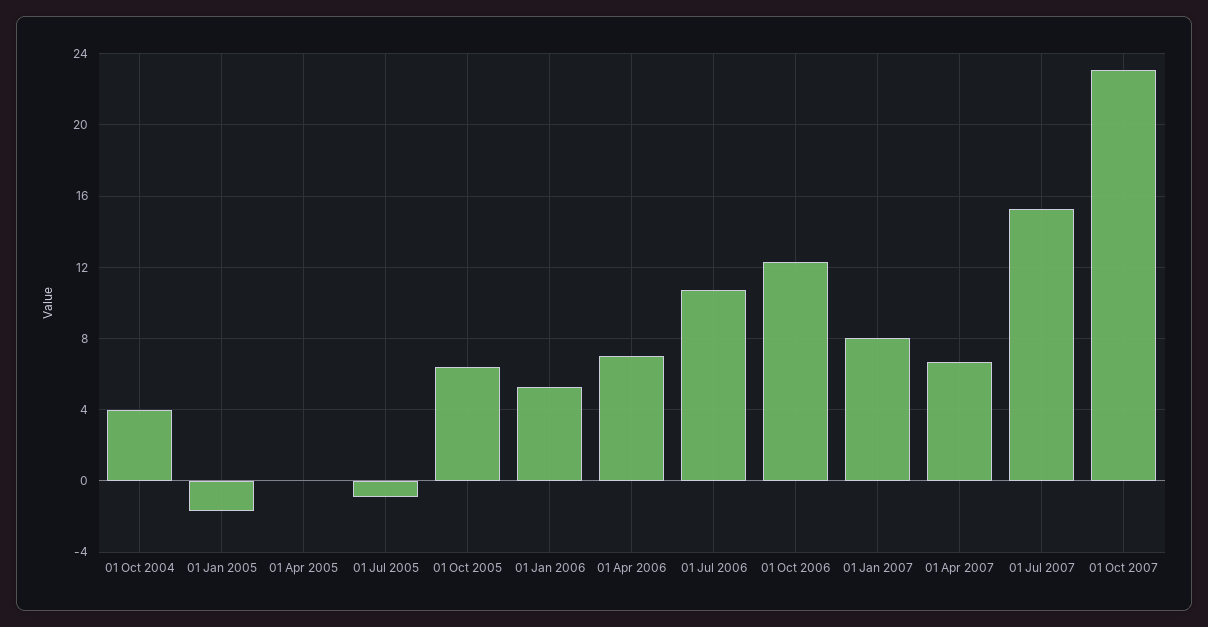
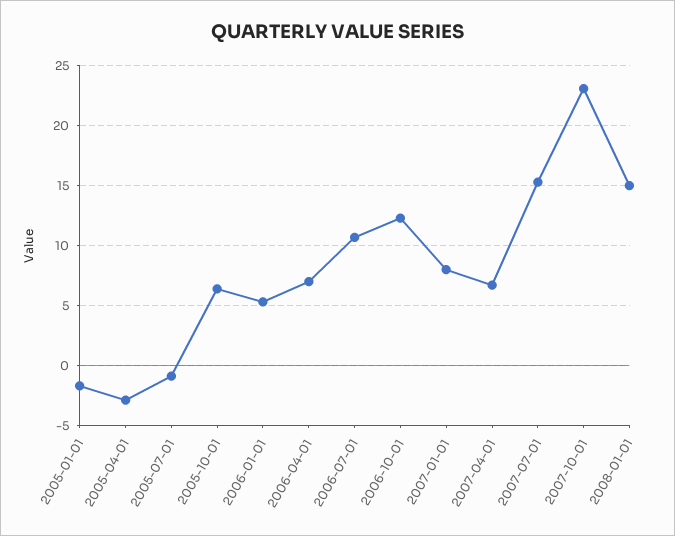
01 Oct 2004: 4 -> none
01 Apr 2005: 0 -> -3
2008-01-01: none -> 15

